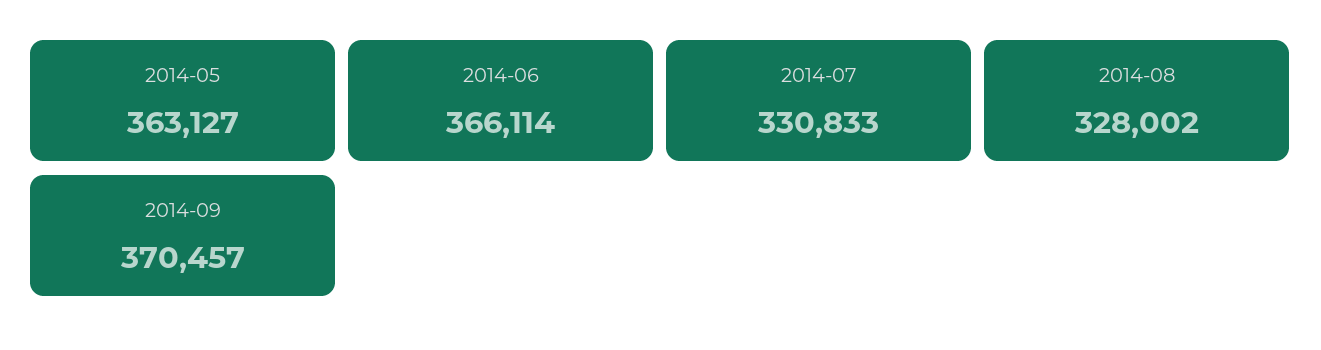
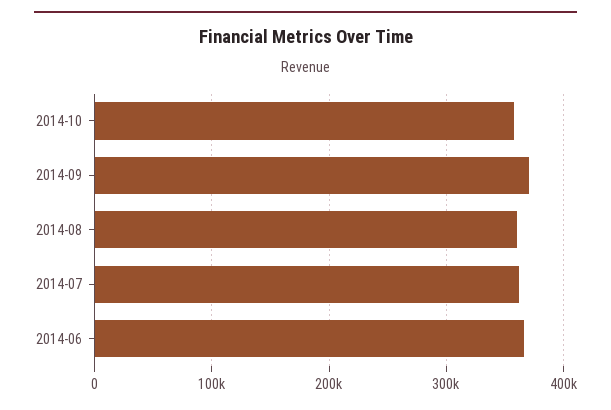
2014-05: 363127 -> none
2014-07: 330833 -> 360000
2014-08: 328002 -> 360000
2014-10: none -> 360000

